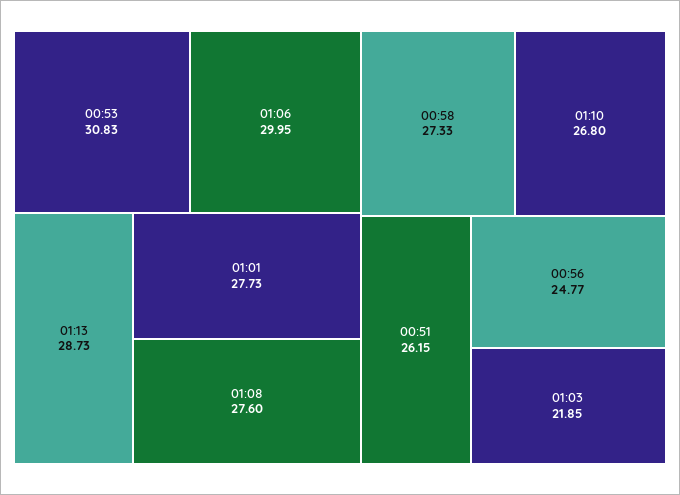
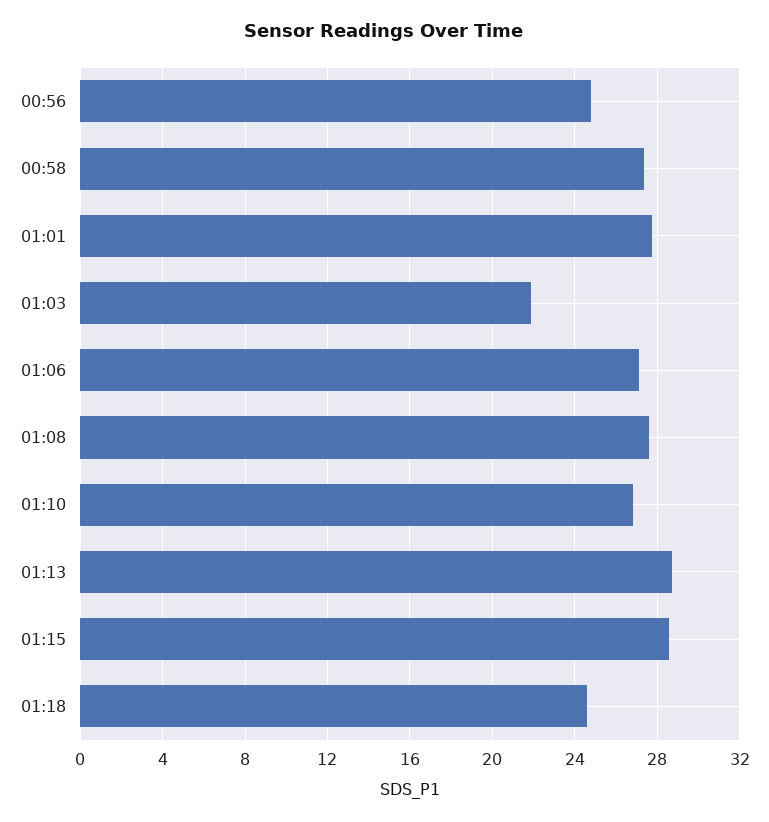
00:53: 30.83 -> none
01:06: 29.95 -> 27
00:51: 26.15 -> none
01:15: none -> 28.5
01:18: none -> 24.5

